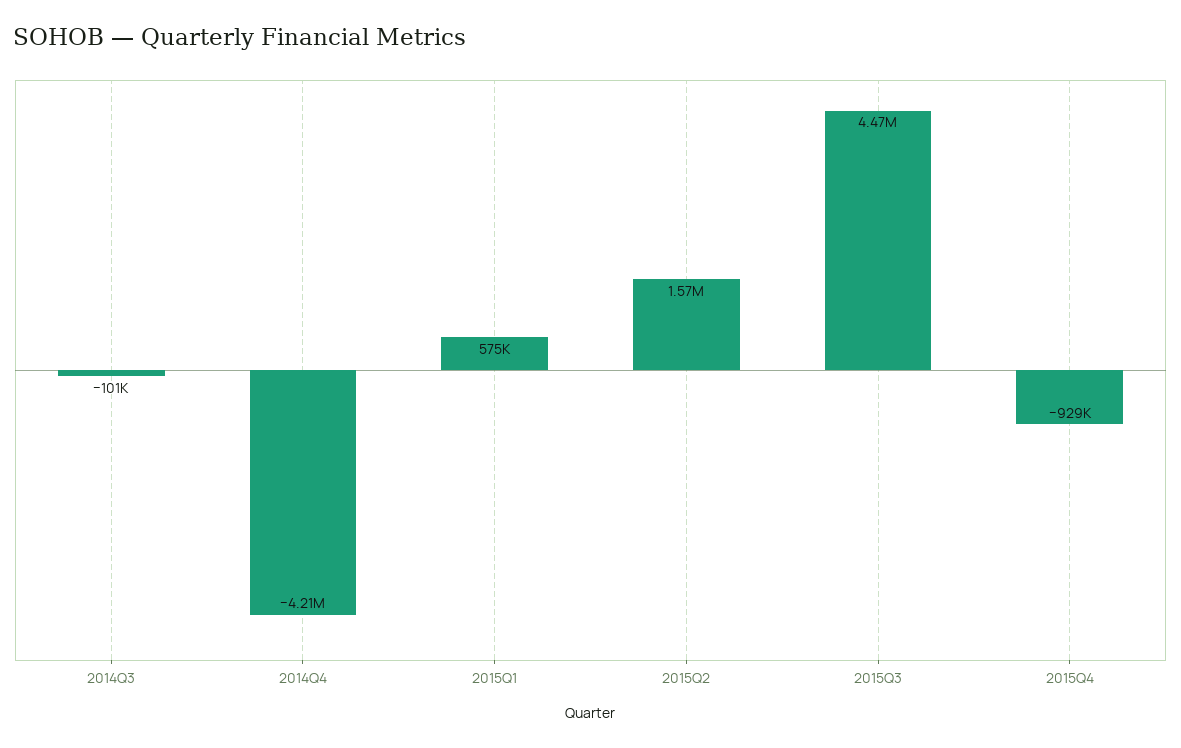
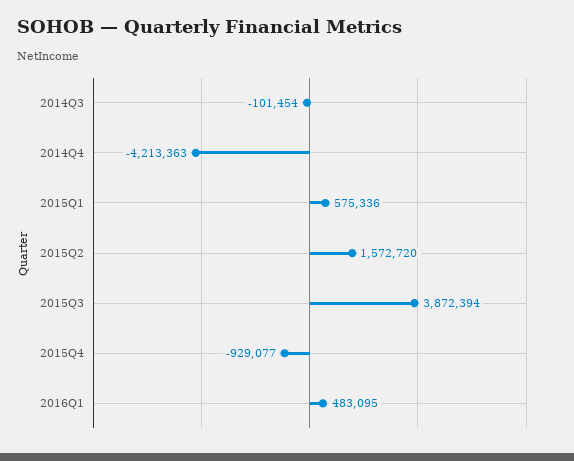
2015Q3: 4470000 -> 3872394
2016Q1: none -> 483095

